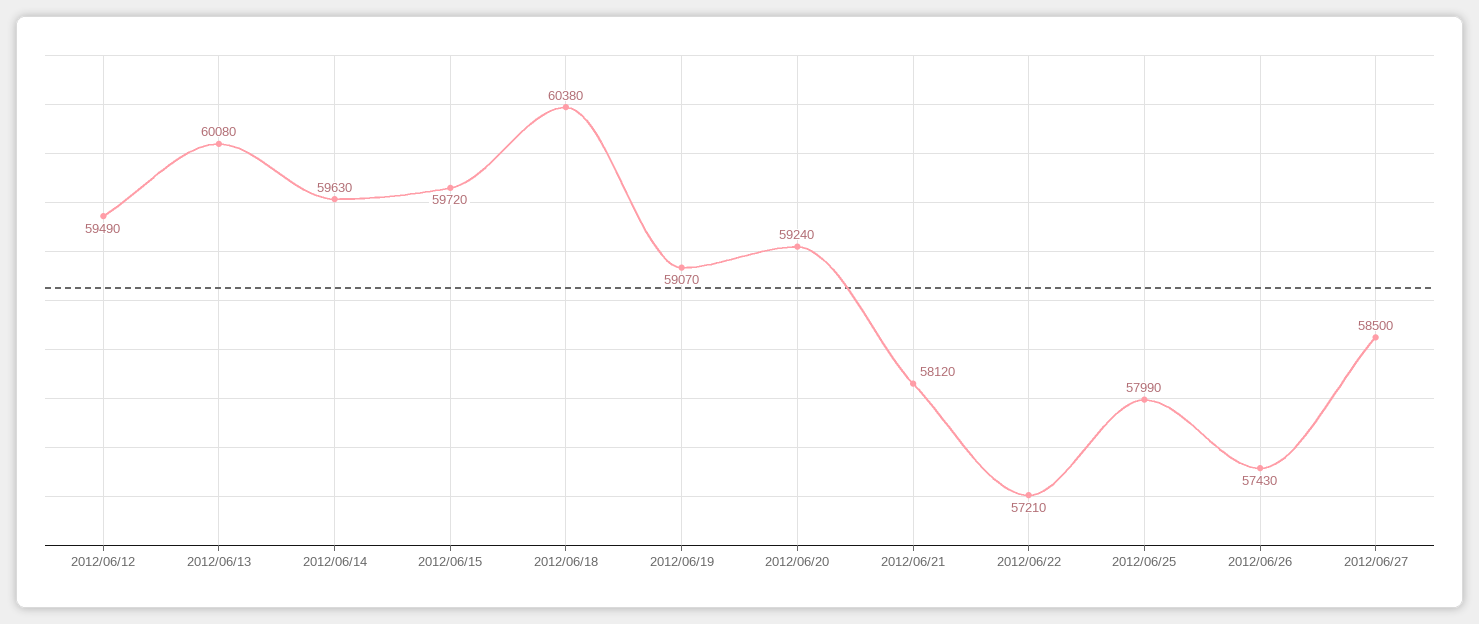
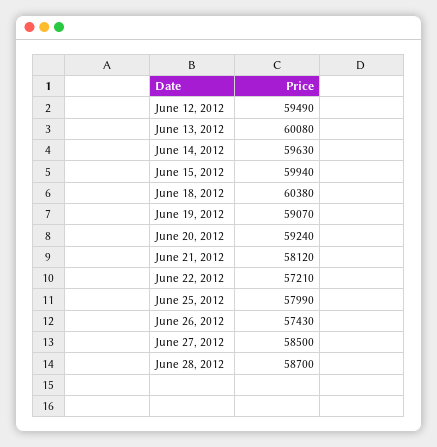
2012/06/15: 59720 -> 59940
June 28, 2012: none -> 58700

